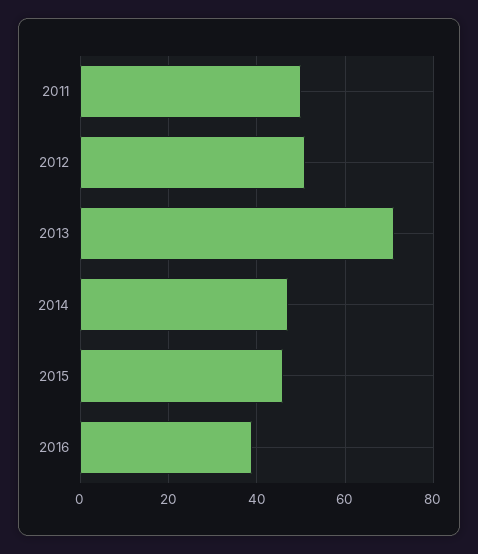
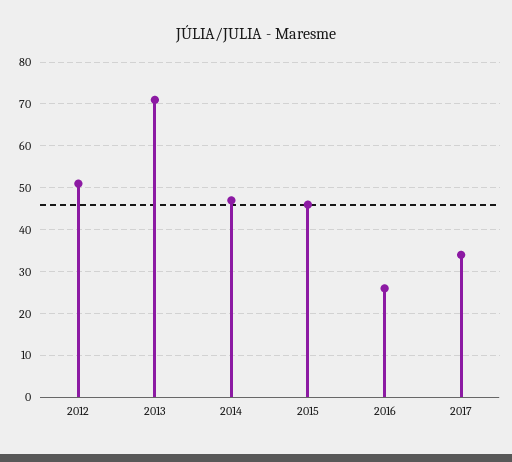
2011: 50 -> none
2016: 40 -> 25
2017: none -> 35

